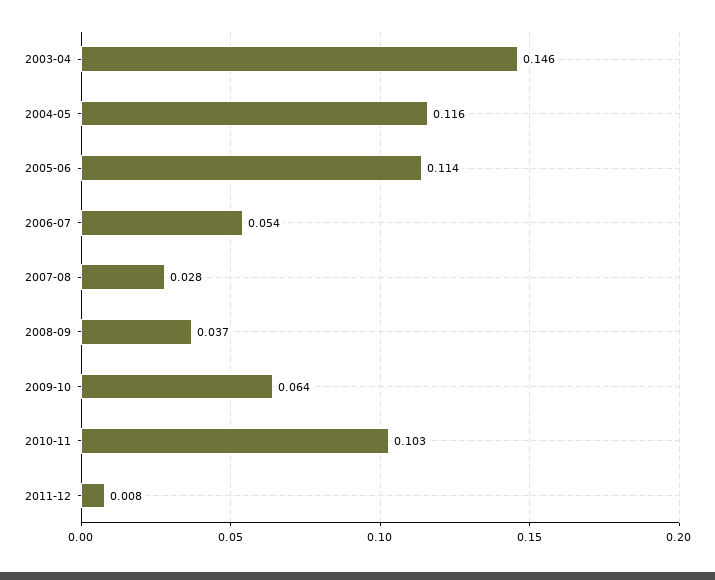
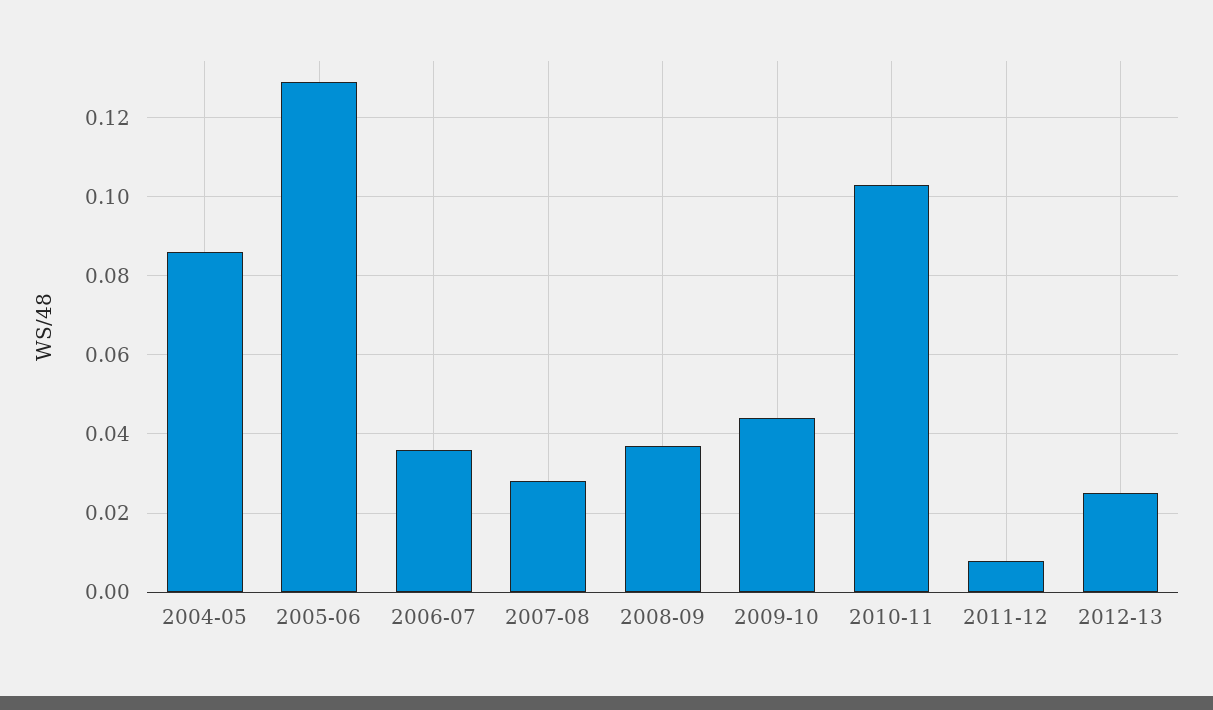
2003-04: 0.146 -> none
2004-05: 0.116 -> 0.085
2005-06: 0.114 -> 0.13
2006-07: 0.054 -> 0.035
2009-10: 0.064 -> 0.045
2012-13: none -> 0.025

